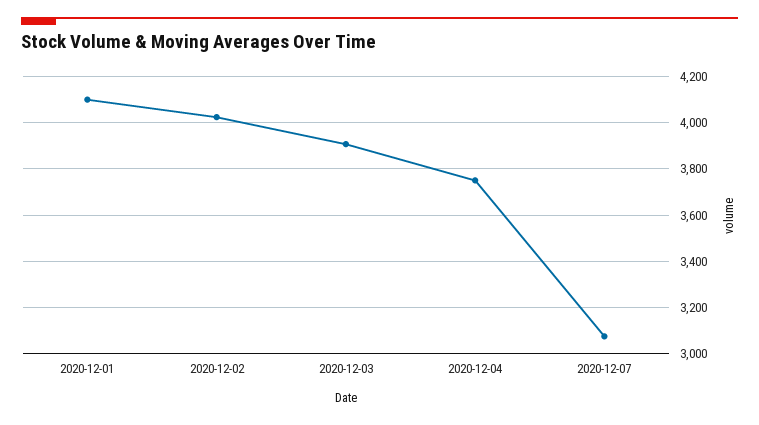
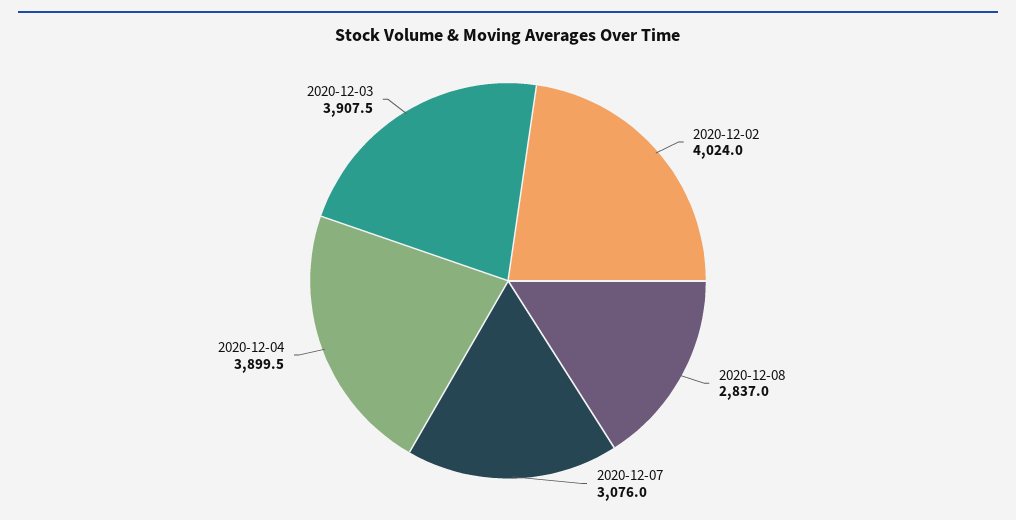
2020-12-01: 4100 -> none
2020-12-04: 3750 -> 3899.5
2020-12-08: none -> 2837

